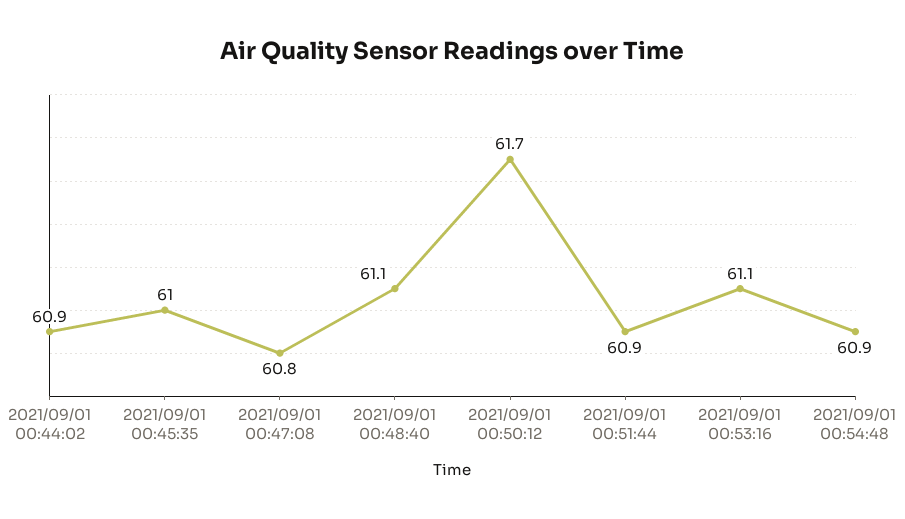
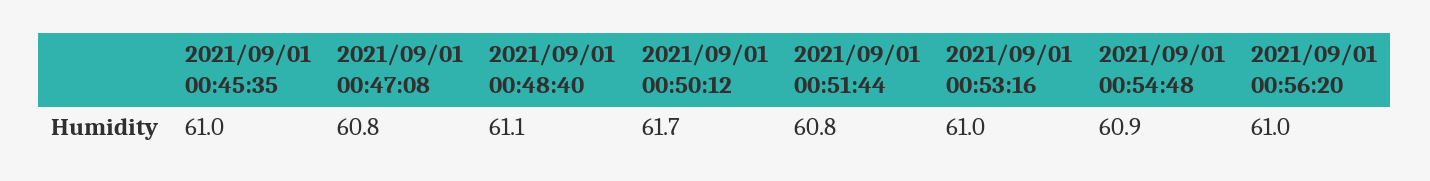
2021/09/01 00:44:02: 60.9 -> none
2021/09/01 00:51:44: 60.9 -> 60.8
2021/09/01 00:53:16: 61.1 -> 61
2021/09/01 00:56:20: none -> 61

